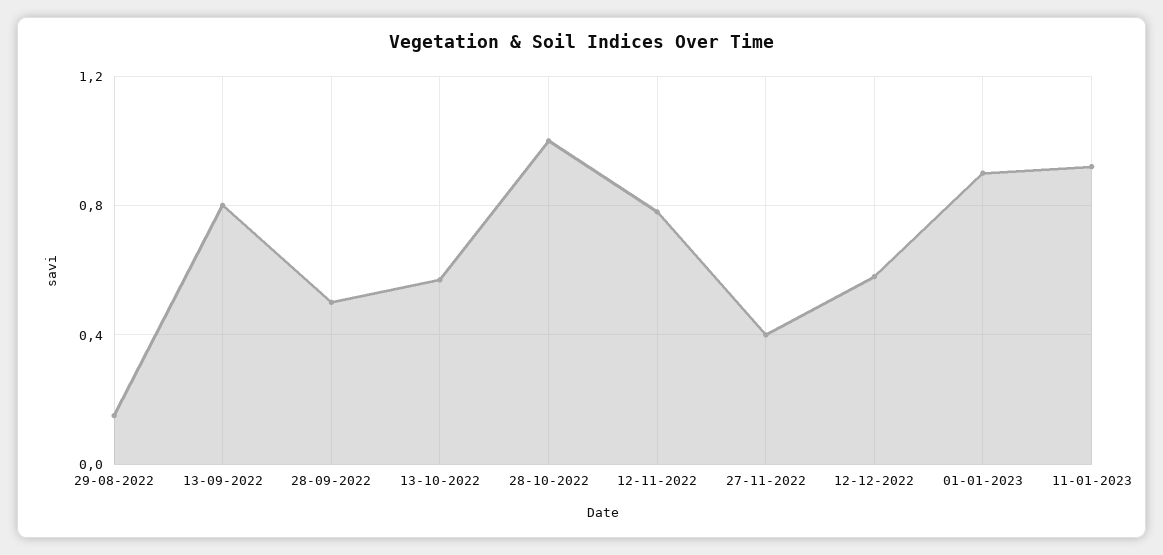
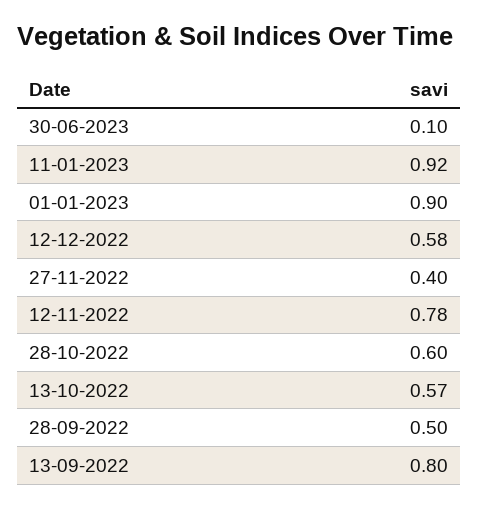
29-08-2022: 0.15 -> none
28-10-2022: 1 -> 0.6
30-06-2023: none -> 0.1

